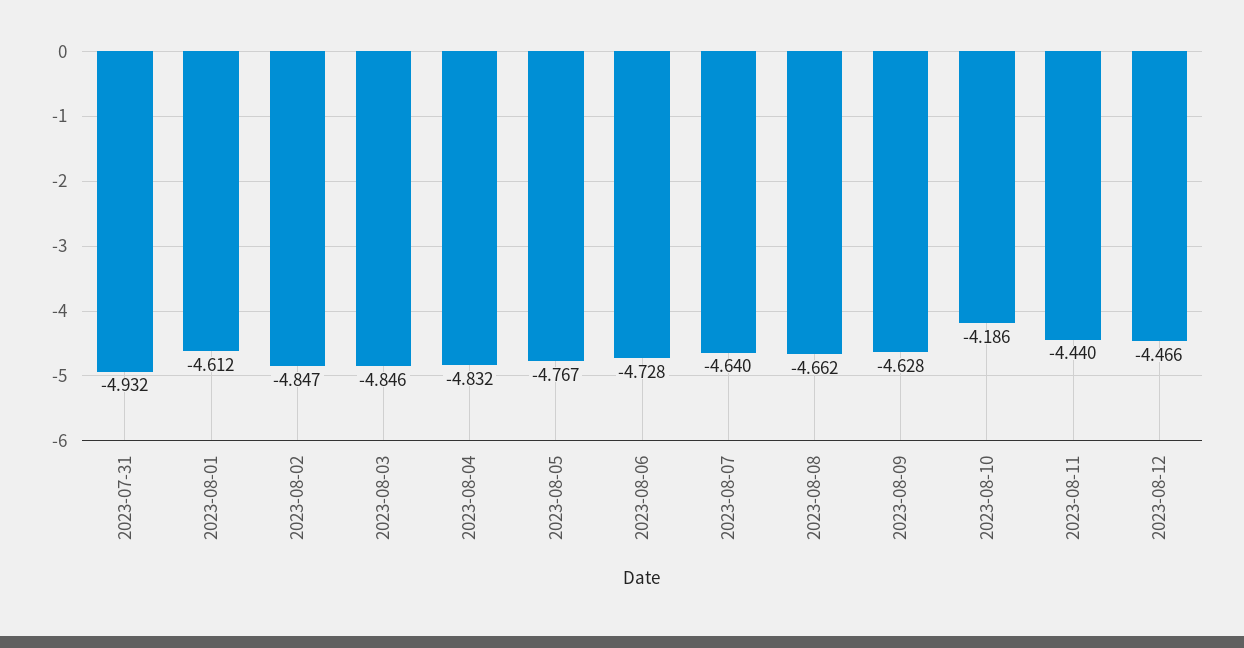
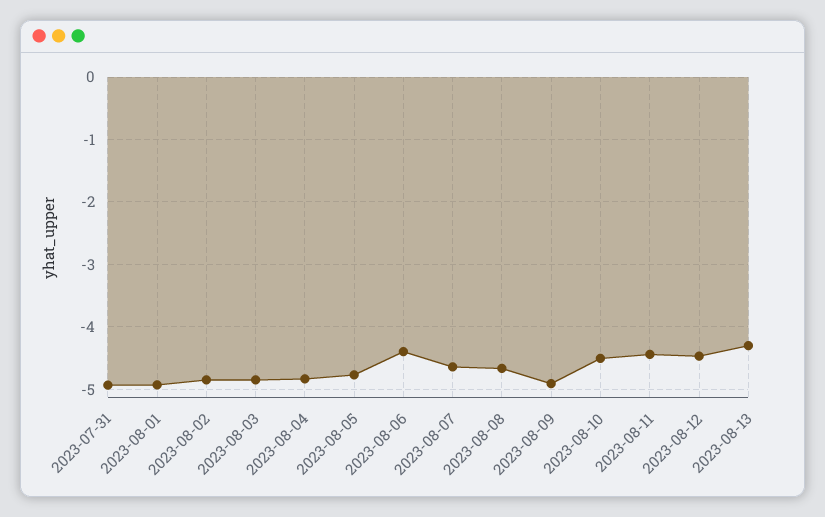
2023-08-01: -4.612 -> -4.9
2023-08-06: -4.728 -> -4.4
2023-08-09: -4.628 -> -4.9
2023-08-10: -4.186 -> -4.5
2023-08-13: none -> -4.3

